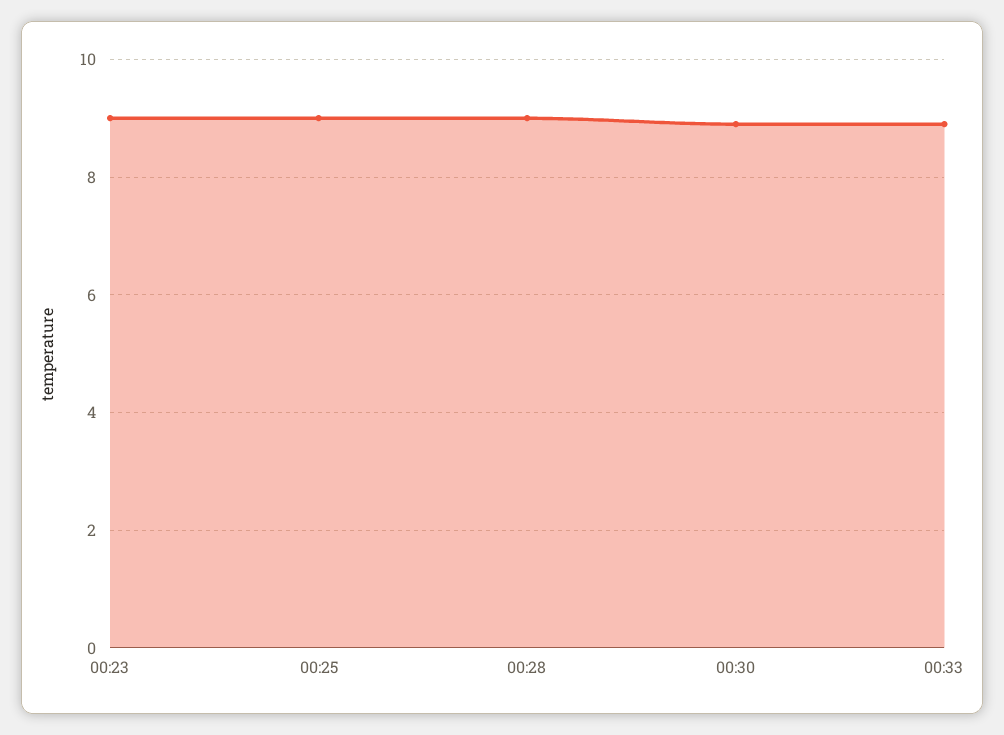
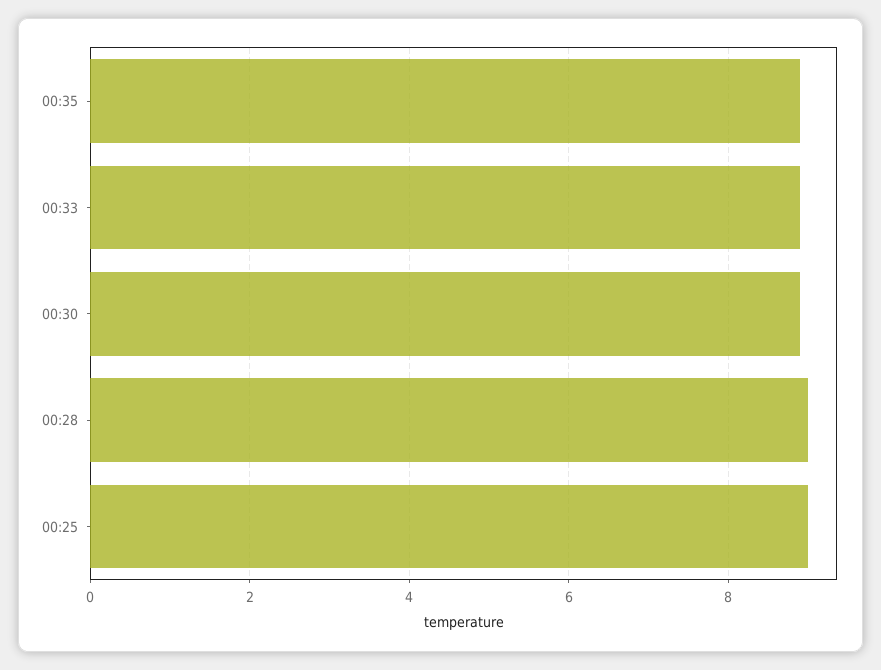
00:23: 9 -> none
00:35: none -> 9

